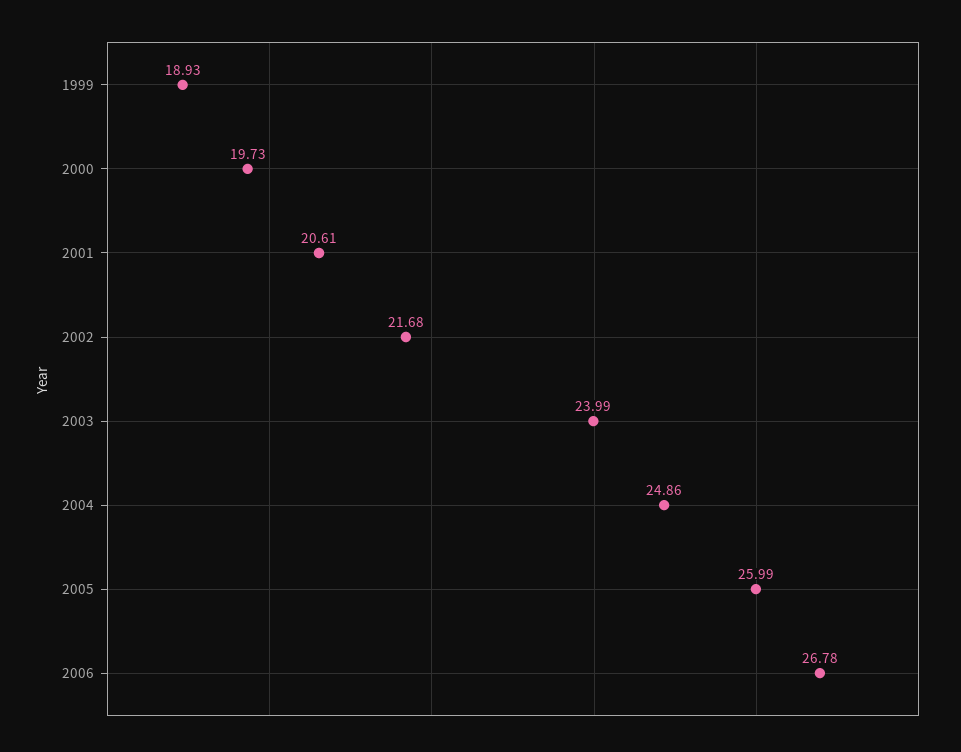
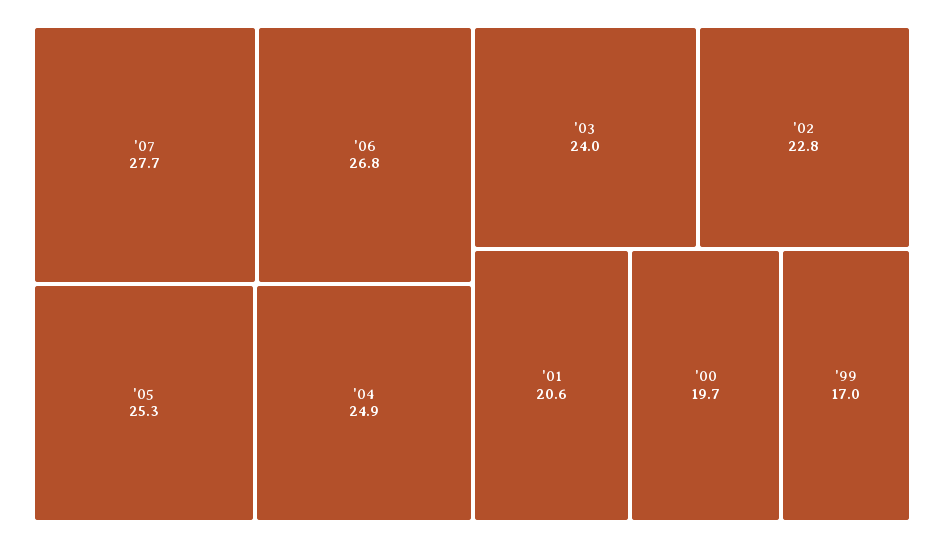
1999: 18.93 -> 17
2002: 21.68 -> 22.8
2005: 25.99 -> 25.3
'07: none -> 27.7

